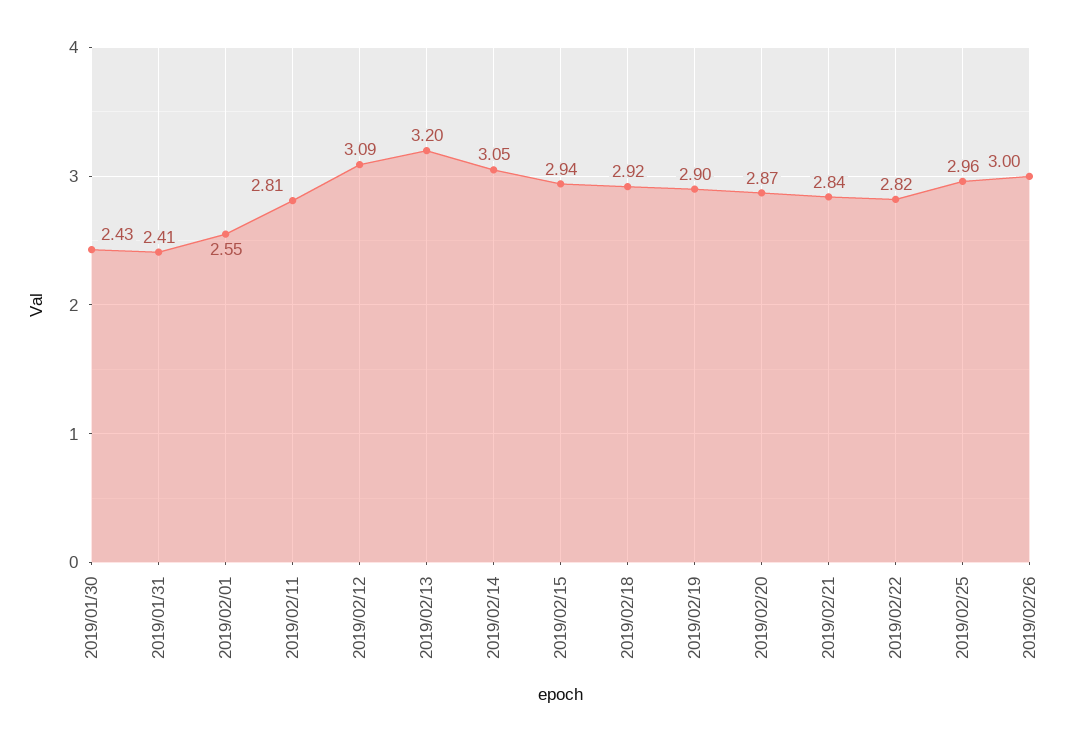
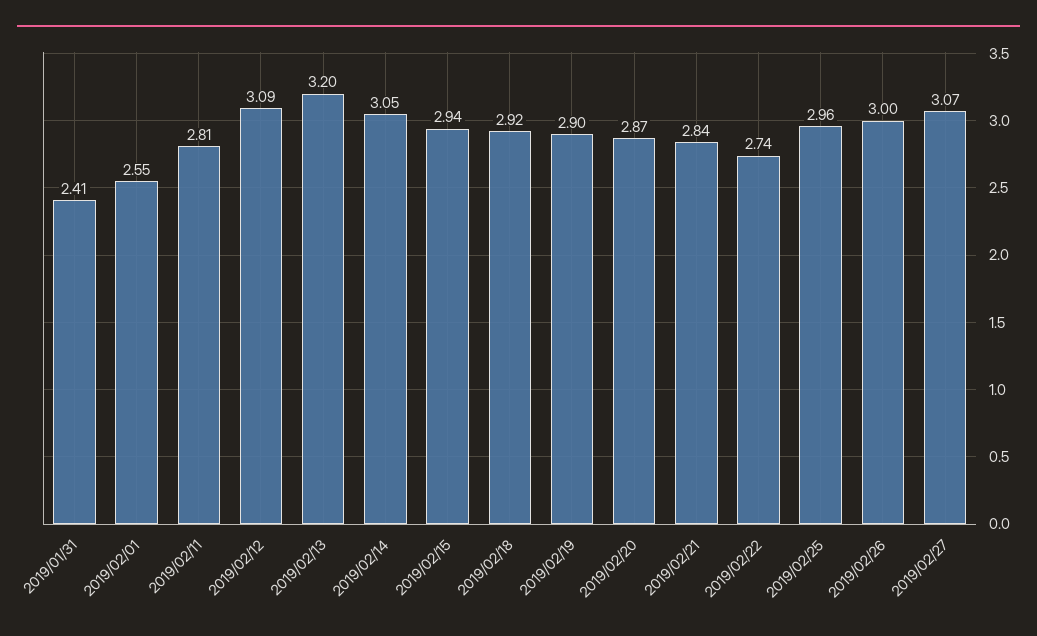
2019/01/30: 2.43 -> none
2019/02/22: 2.82 -> 2.74
2019/02/27: none -> 3.07

